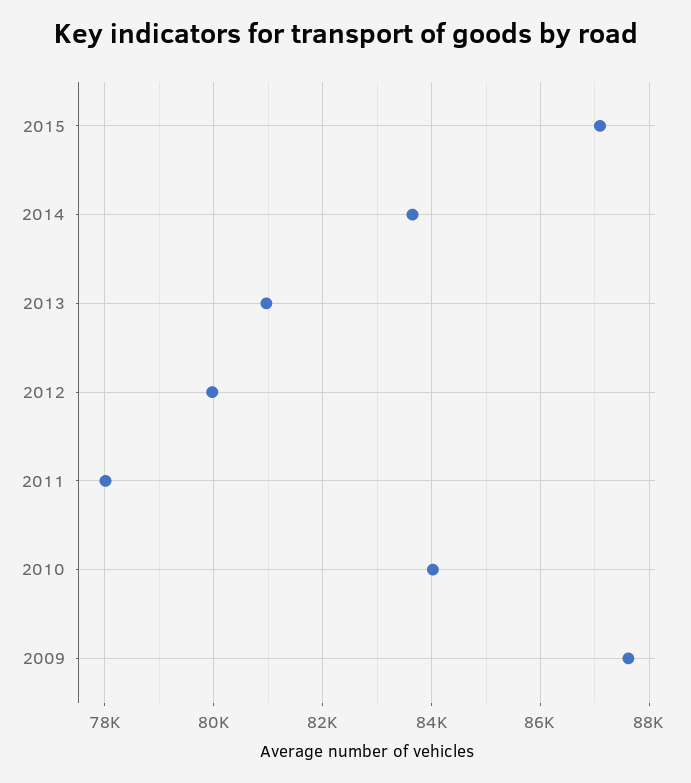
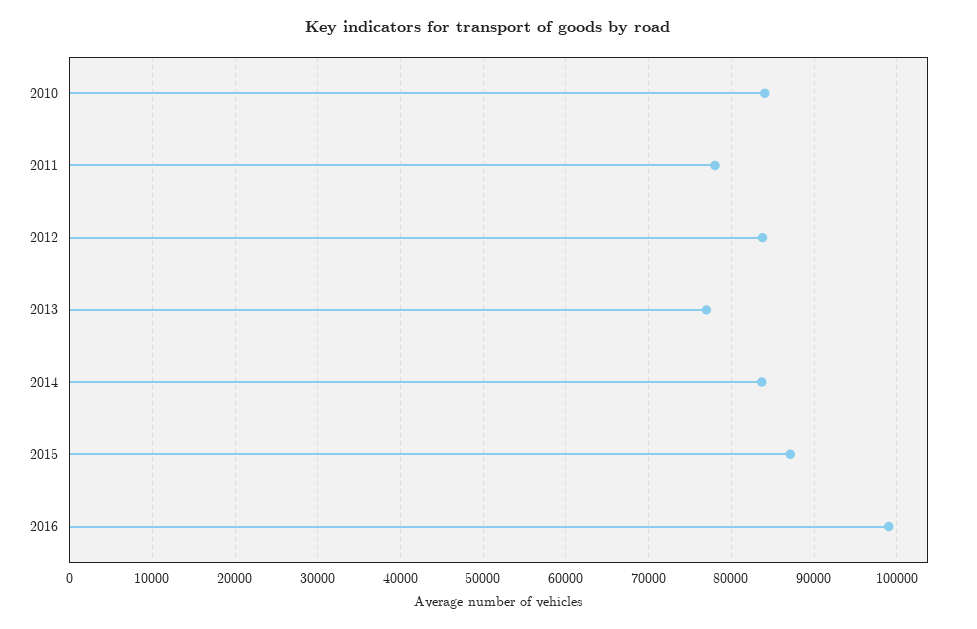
2013: 81000 -> 77000
2012: 80000 -> 84000
2009: 87600 -> none
2016: none -> 99000

